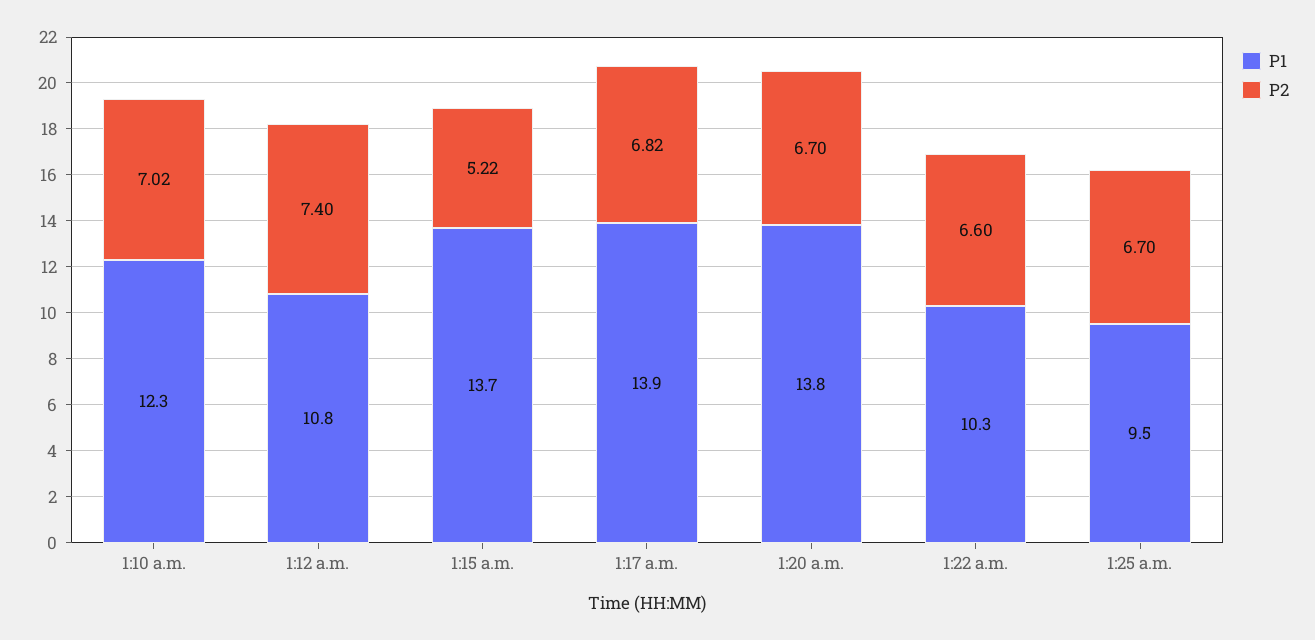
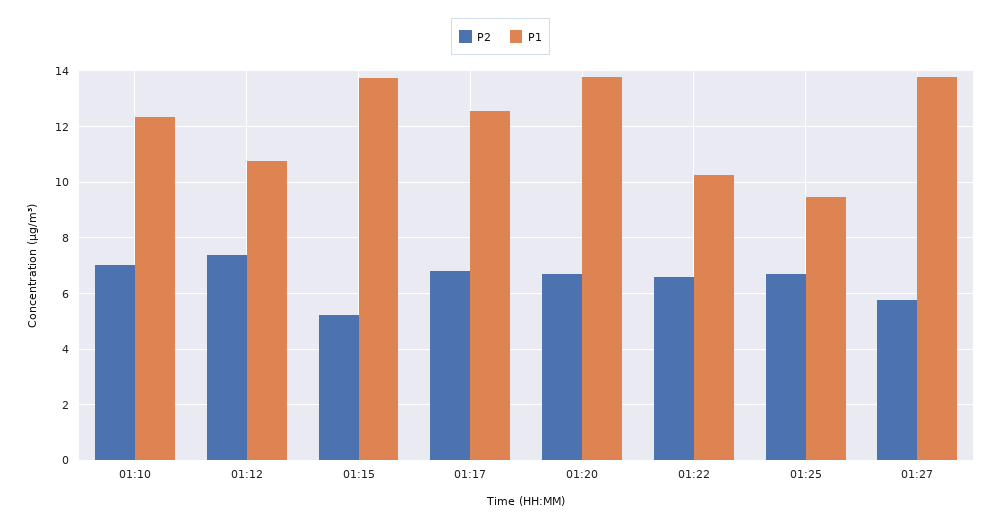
P1, 1:17 a.m.: 13.9 -> 12.5
P2, 01:27: none -> 5.75
P1, 01:27: none -> 13.75

